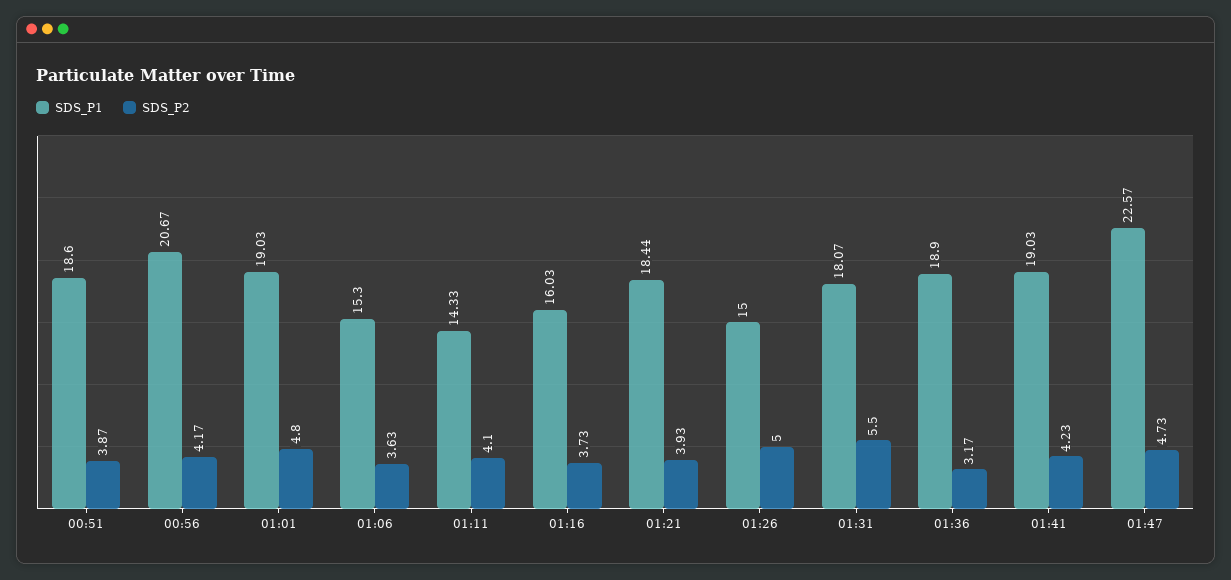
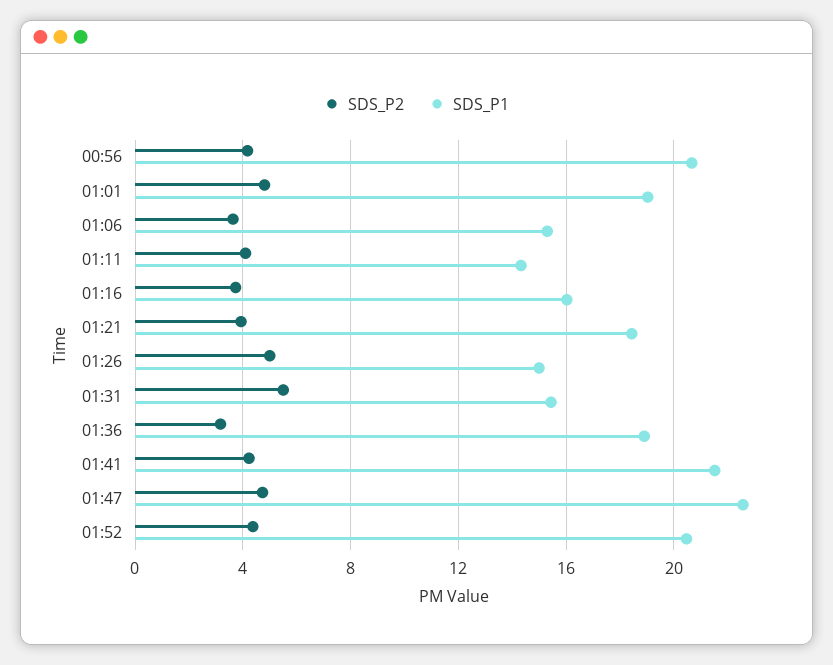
SDS_P1, 00:51: 18.6 -> none
SDS_P2, 00:51: 3.87 -> none
SDS_P1, 01:31: 18.07 -> 15.5
SDS_P1, 01:41: 19.03 -> 21.5
SDS_P2, 01:52: none -> 4.5
SDS_P1, 01:52: none -> 20.5

